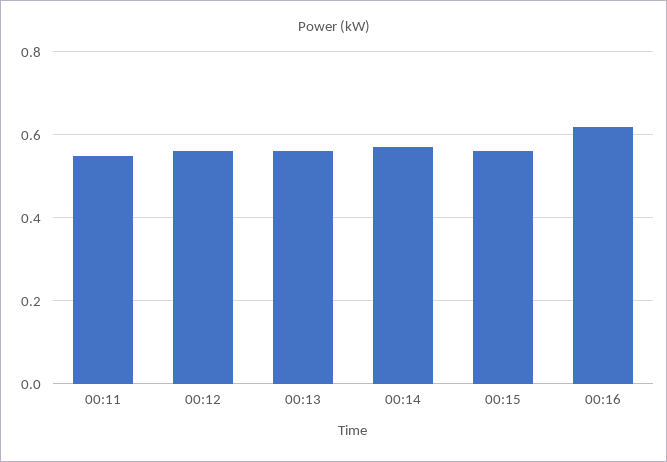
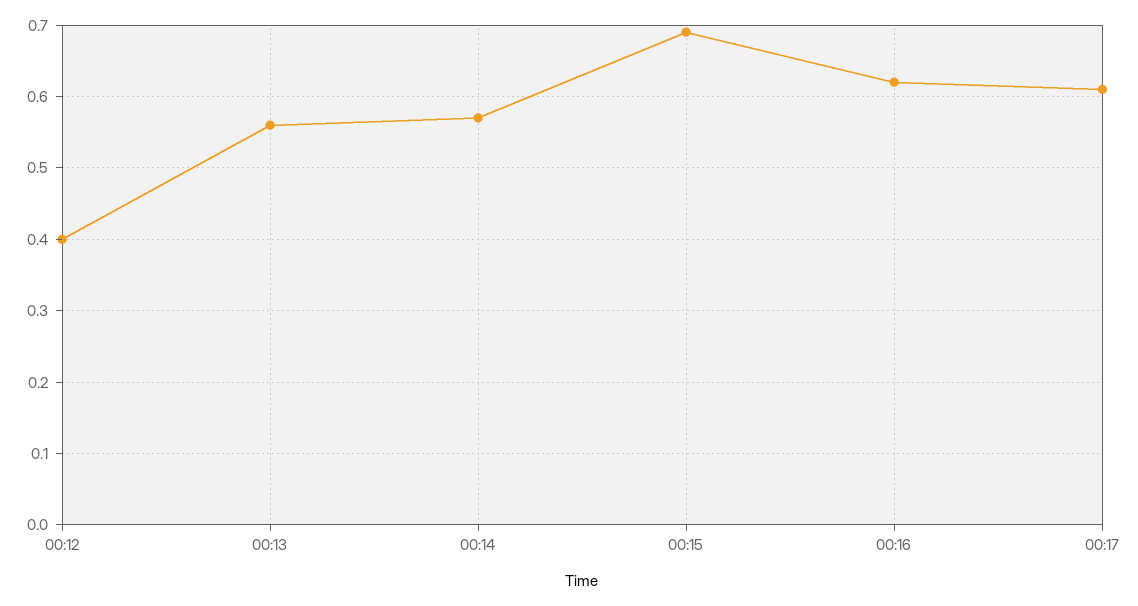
00:11: 0.55 -> none
00:12: 0.55 -> 0.4
00:15: 0.55 -> 0.69
00:17: none -> 0.61

